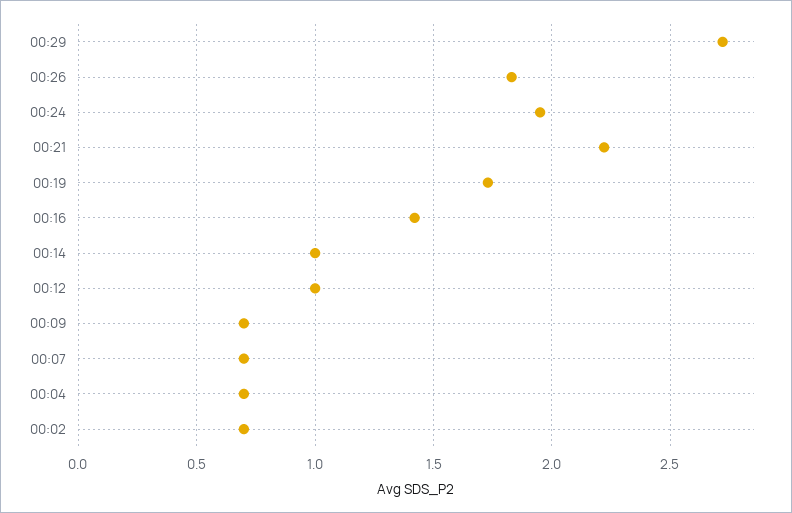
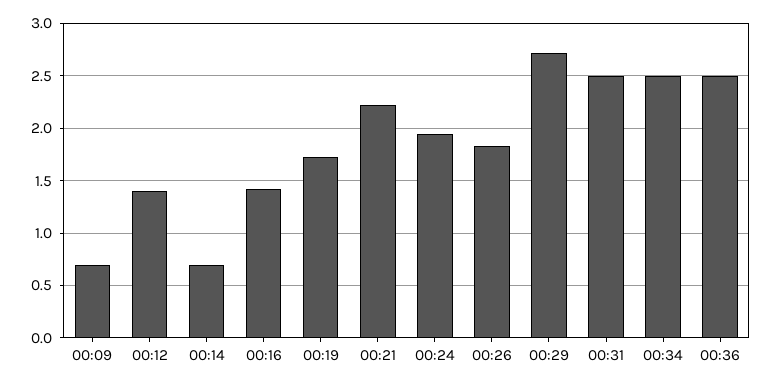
00:14: 1 -> 0.7
00:12: 1 -> 1.4
00:07: 0.7 -> none
00:04: 0.7 -> none
00:02: 0.7 -> none
00:31: none -> 2.5
00:34: none -> 2.5
00:36: none -> 2.5

